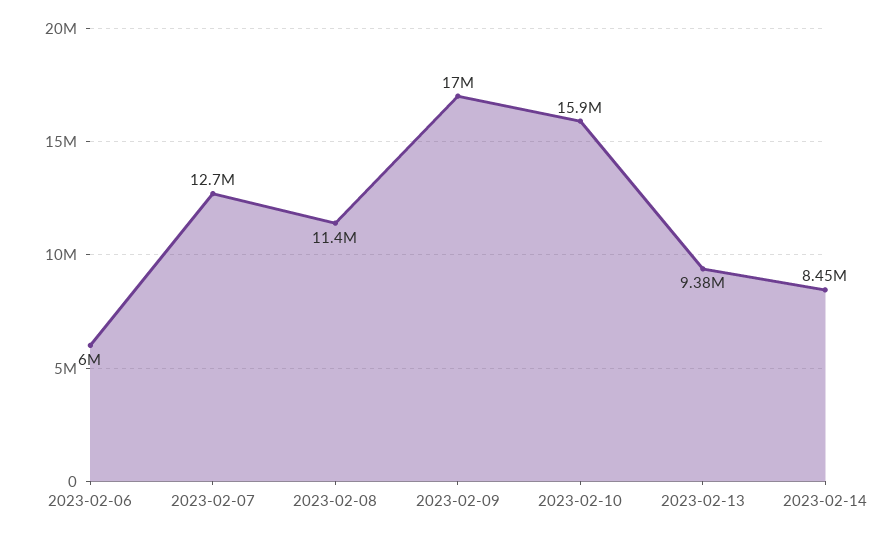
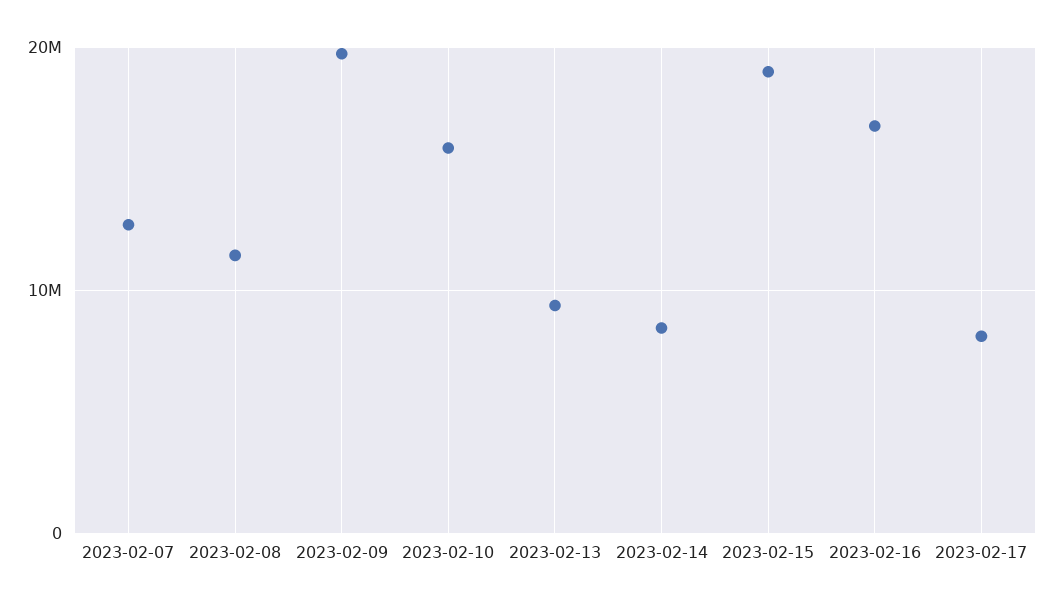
2023-02-06: 6000000 -> none
2023-02-09: 17000000 -> 20000000
2023-02-15: none -> 19000000
2023-02-16: none -> 17000000
2023-02-17: none -> 8000000

